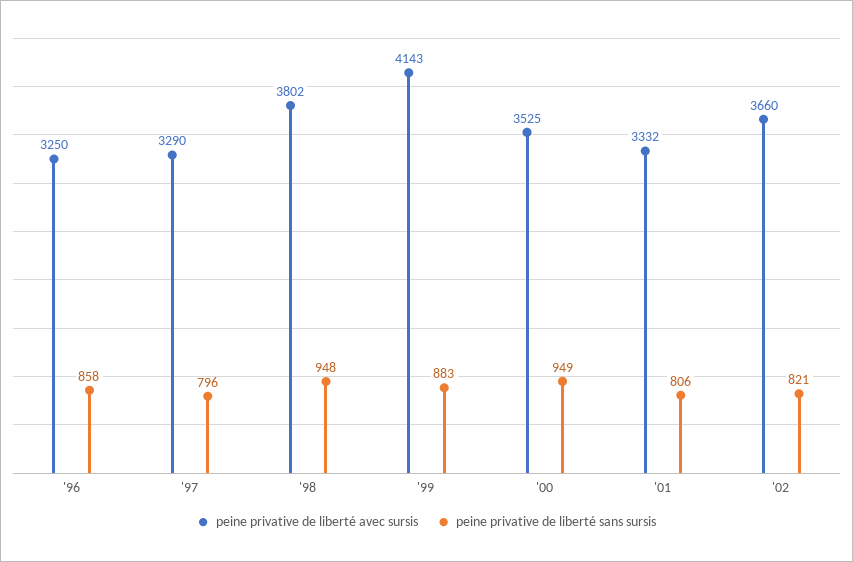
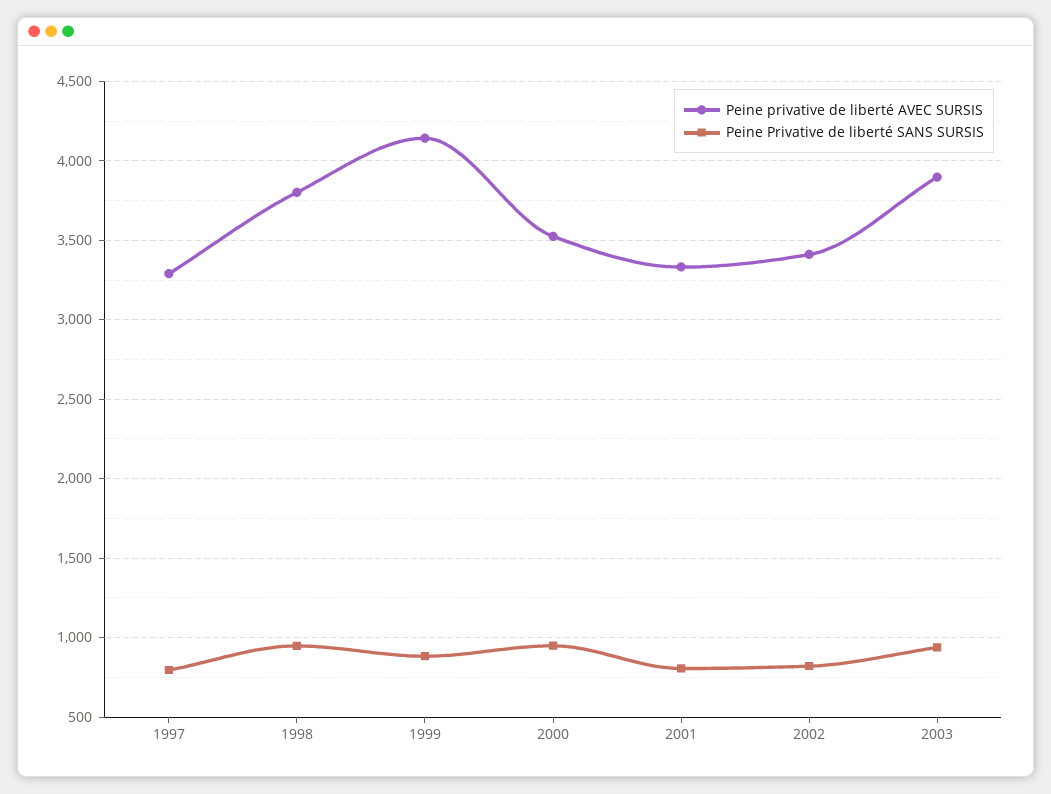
peine privative de liberté avec sursis, '96: 3250 -> none
peine privative de liberté sans sursis, '96: 858 -> none
peine privative de liberté avec sursis, '02: 3660 -> 3400
peine privative de liberté avec sursis, 2003: none -> 3900
peine privative de liberté sans sursis, 2003: none -> 950

